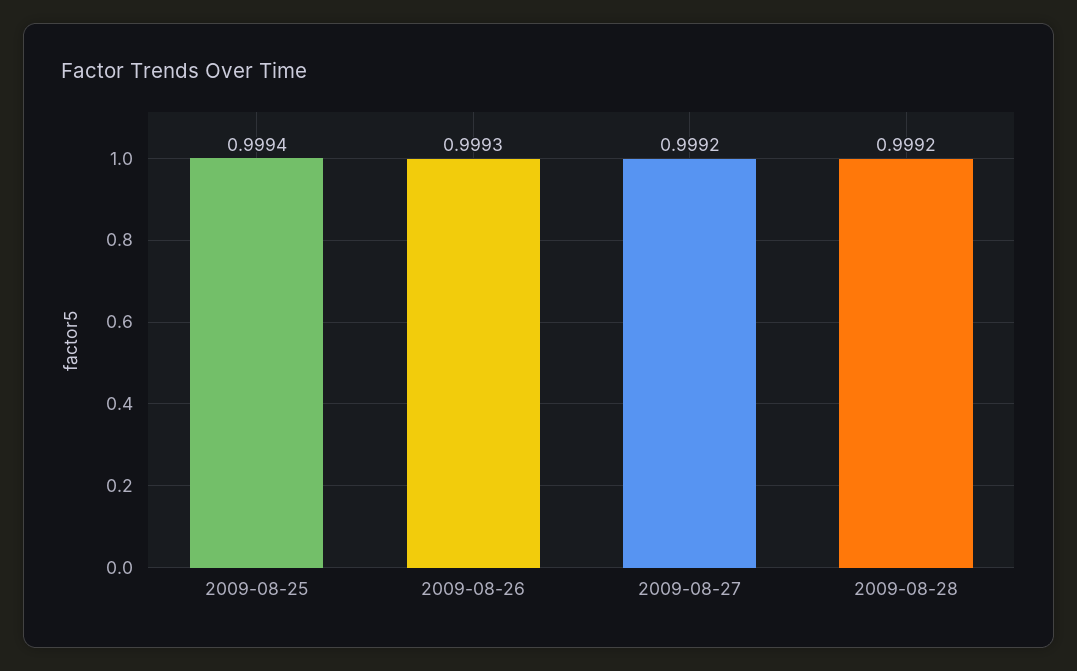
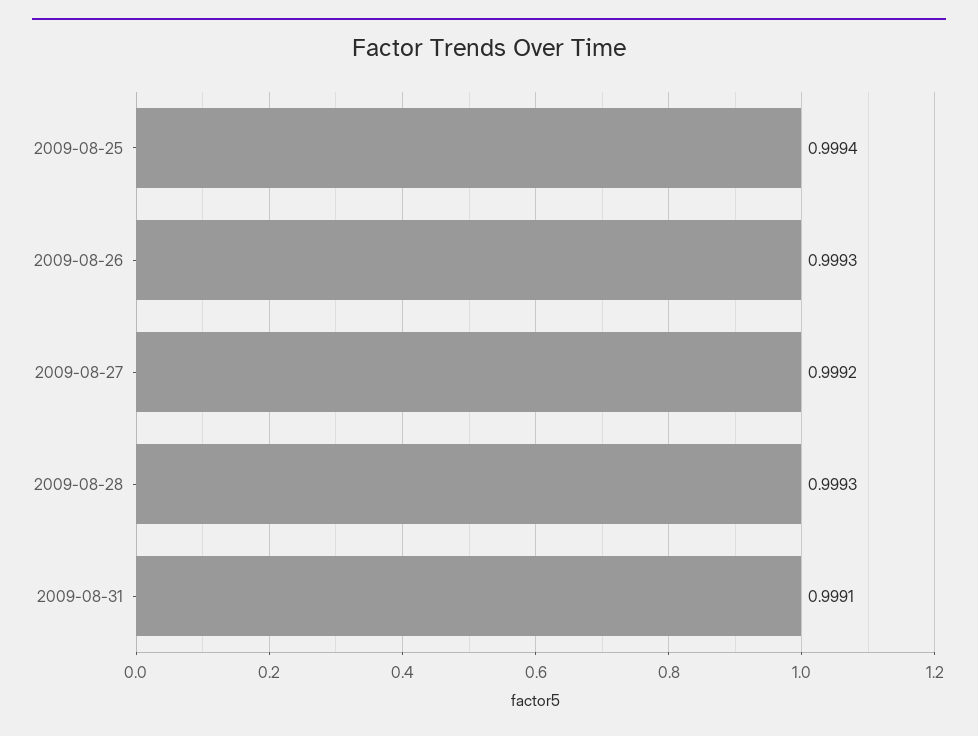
2009-08-28: 0.9992 -> 0.9993
2009-08-31: none -> 0.9991

